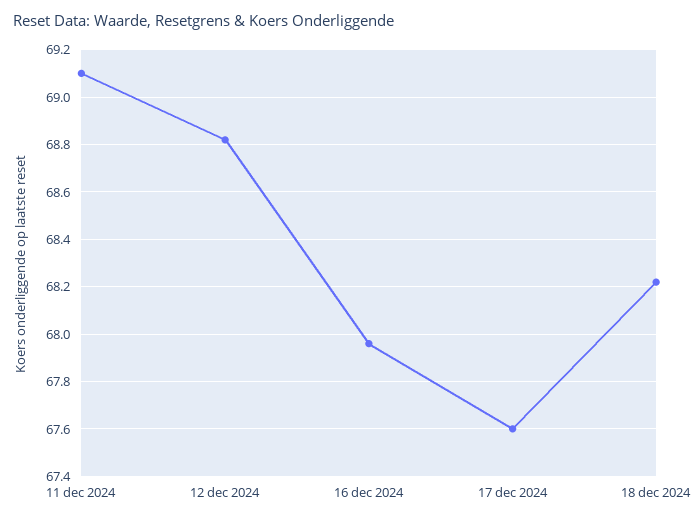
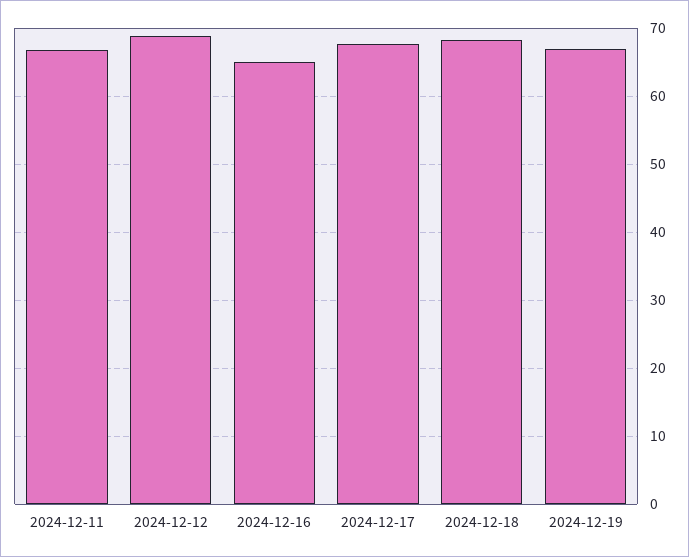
11 dec 2024: 69.1 -> 67
16 dec 2024: 67.95 -> 65
2024-12-19: none -> 67

